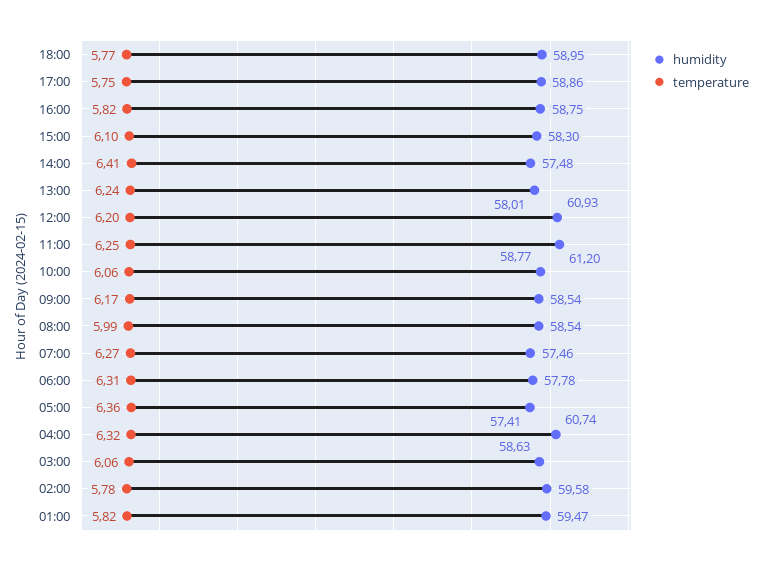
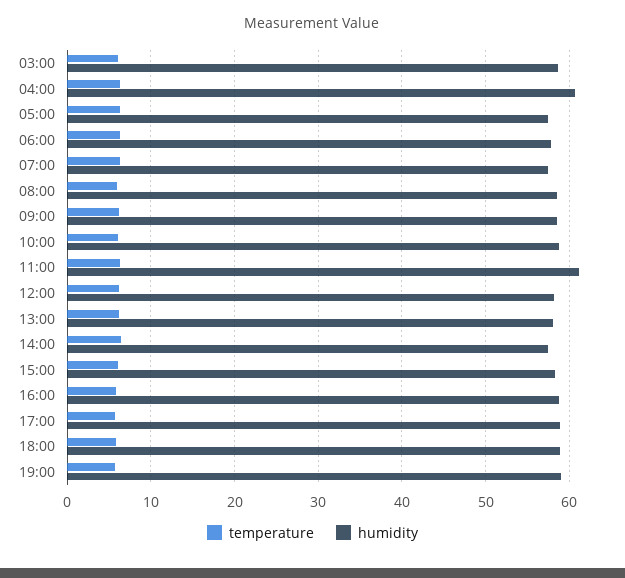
humidity, 12:00: 60.93 -> 58
humidity, 02:00: 59.58 -> none
temperature, 02:00: 5.78 -> none
humidity, 01:00: 59.47 -> none
temperature, 01:00: 5.82 -> none
temperature, 19:00: none -> 6
humidity, 19:00: none -> 59

